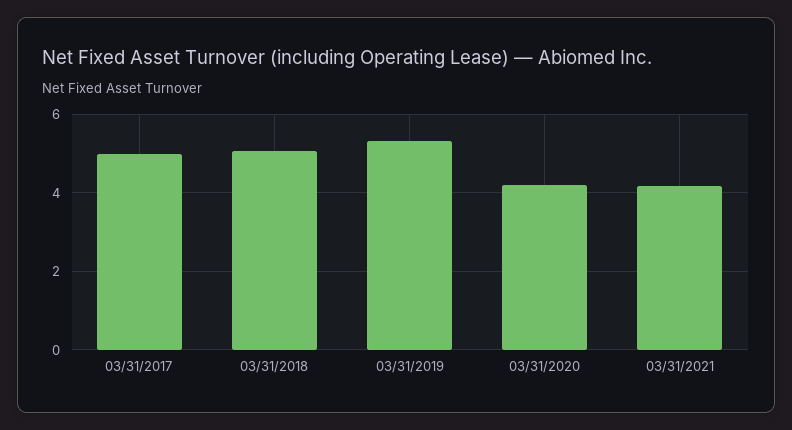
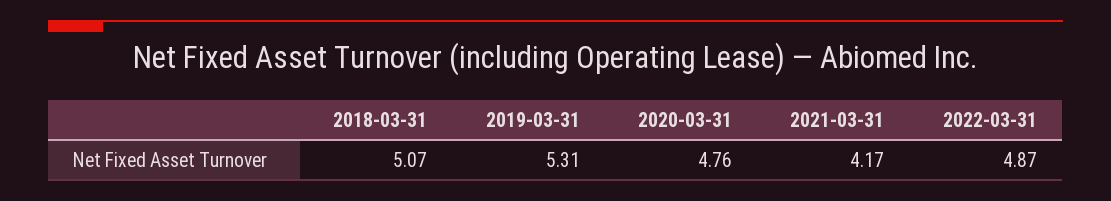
03/31/2017: 5 -> none
03/31/2020: 4.2 -> 4.76
2022-03-31: none -> 4.87

